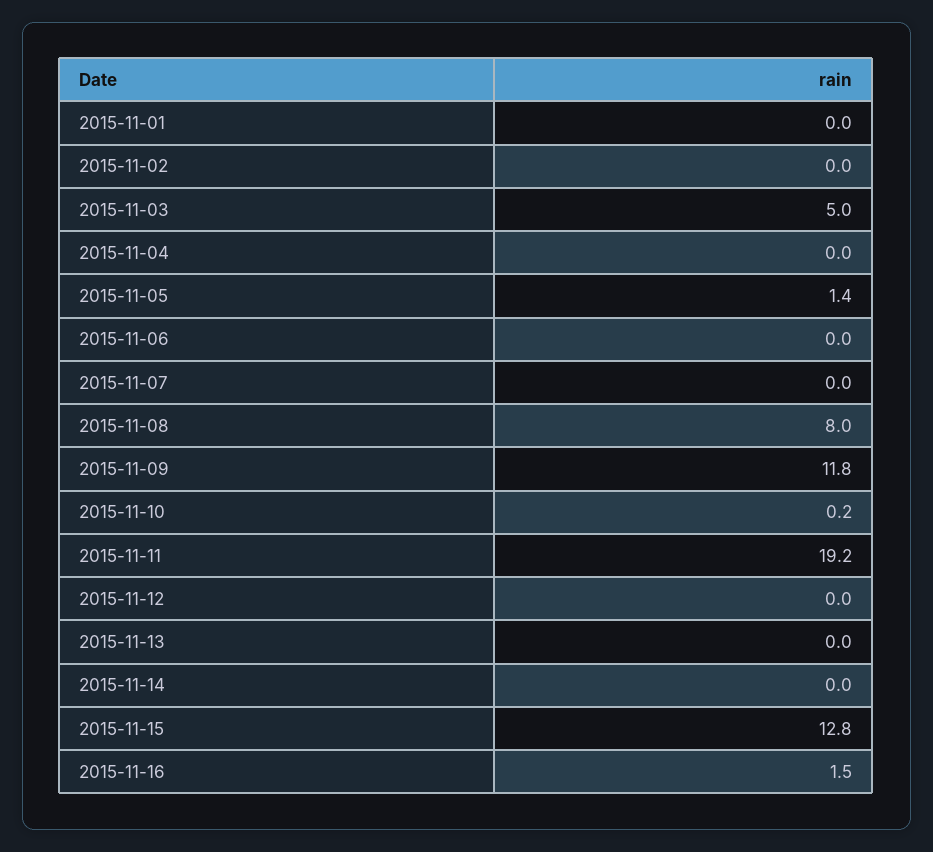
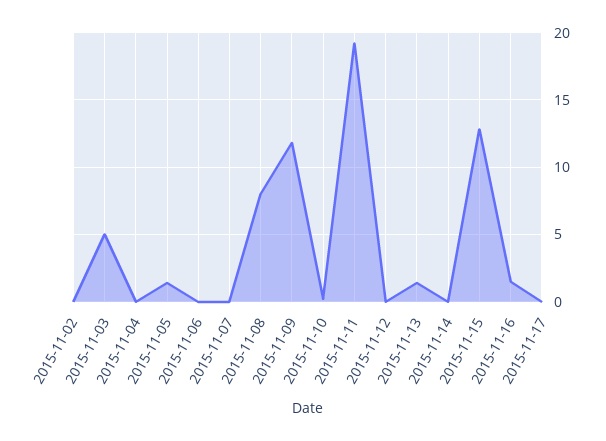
2015-11-01: 0 -> none
2015-11-13: 0 -> 1.5
2015-11-17: none -> 0

